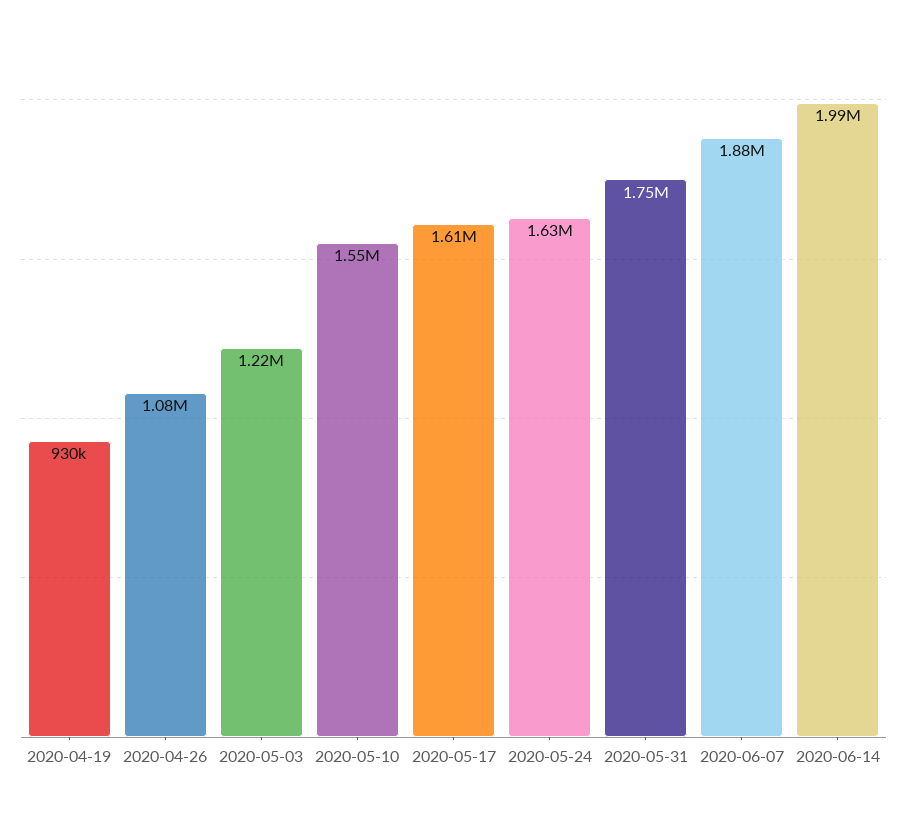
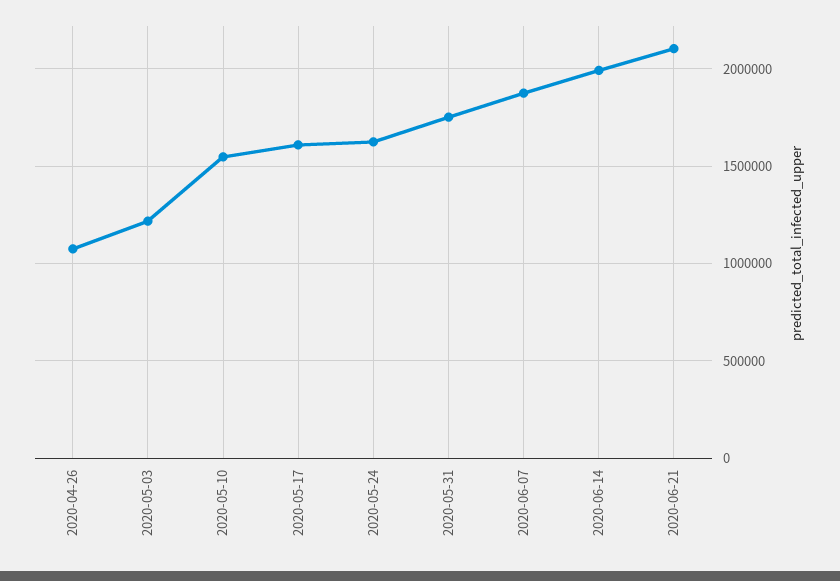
2020-04-19: 930000 -> none
2020-06-21: none -> 2100000

